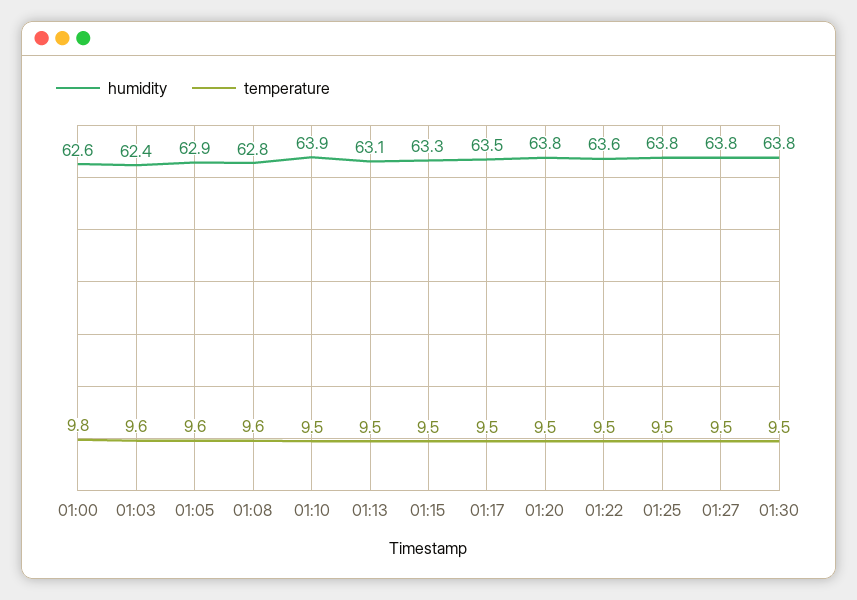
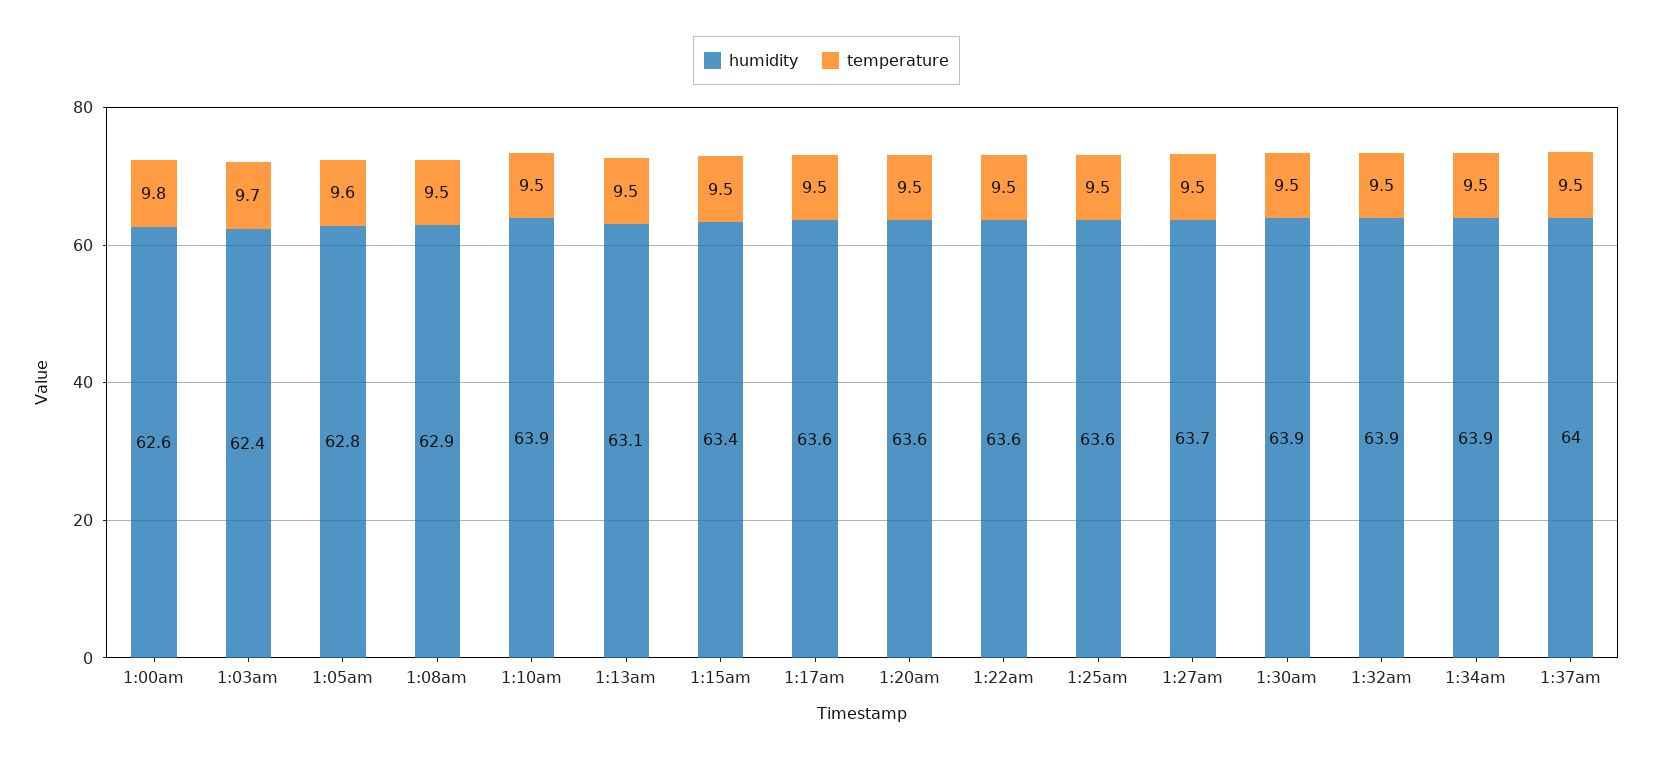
temperature, 01:03: 9.6 -> 9.7
humidity, 01:05: 62.9 -> 62.8
humidity, 01:08: 62.8 -> 62.9
temperature, 01:08: 9.6 -> 9.5
humidity, 01:15: 63.3 -> 63.4
humidity, 01:17: 63.5 -> 63.6
humidity, 01:20: 63.8 -> 63.6
humidity, 01:25: 63.8 -> 63.6
humidity, 01:27: 63.8 -> 63.7
humidity, 01:30: 63.8 -> 63.9
humidity, 1:32am: none -> 63.9
temperature, 1:32am: none -> 9.5
humidity, 1:34am: none -> 63.9
temperature, 1:34am: none -> 9.5
humidity, 1:37am: none -> 64
temperature, 1:37am: none -> 9.5

